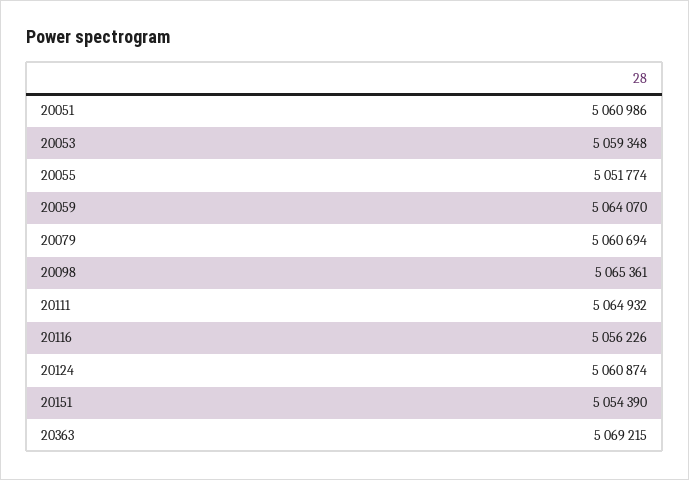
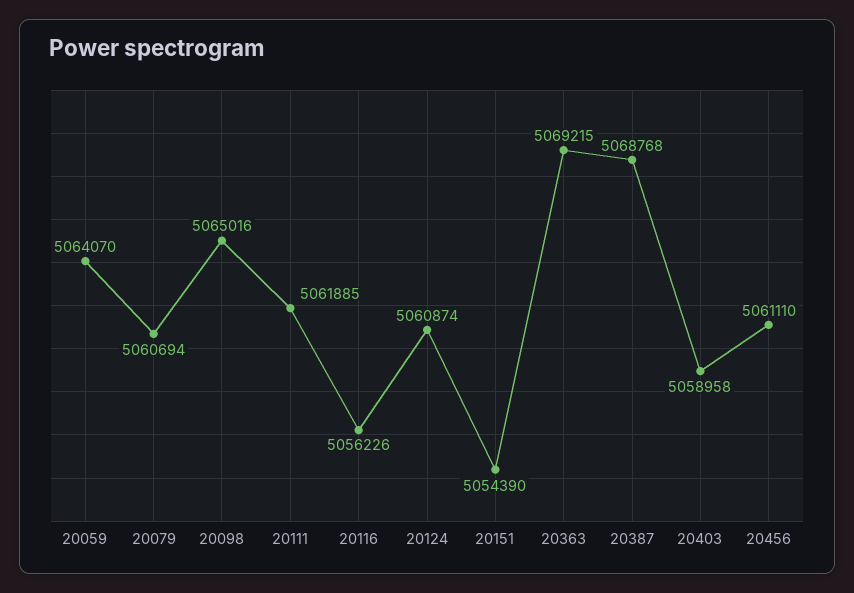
20051: 5060986 -> none
20053: 5059348 -> none
20055: 5051774 -> none
20098: 5065361 -> 5065016
20111: 5064932 -> 5061885
20387: none -> 5068768
20403: none -> 5058958
20456: none -> 5061110

